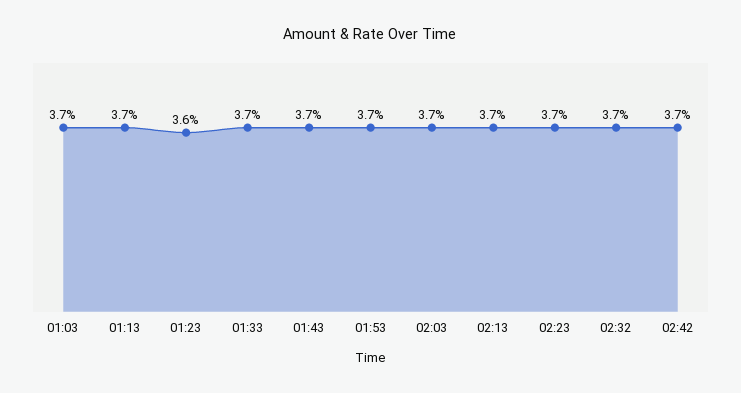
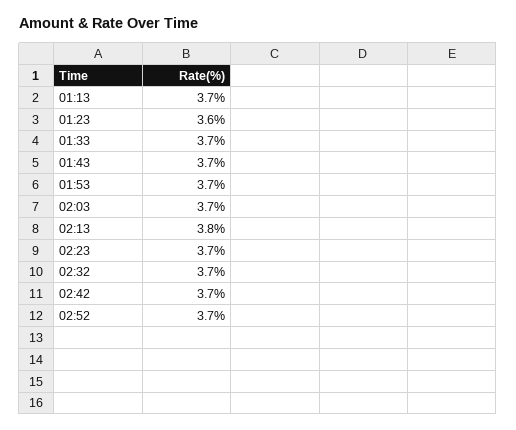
01:03: 3.7 -> none
02:13: 3.7 -> 3.8
02:52: none -> 3.7

